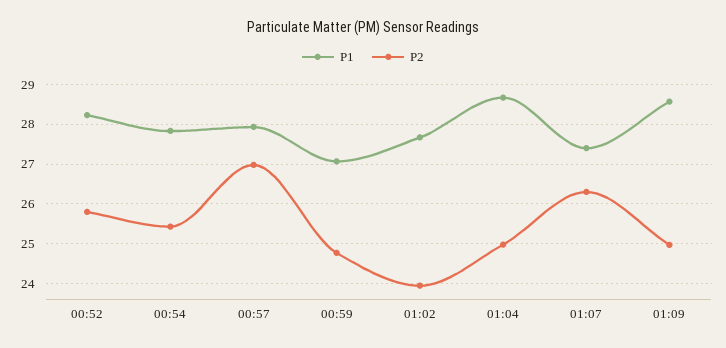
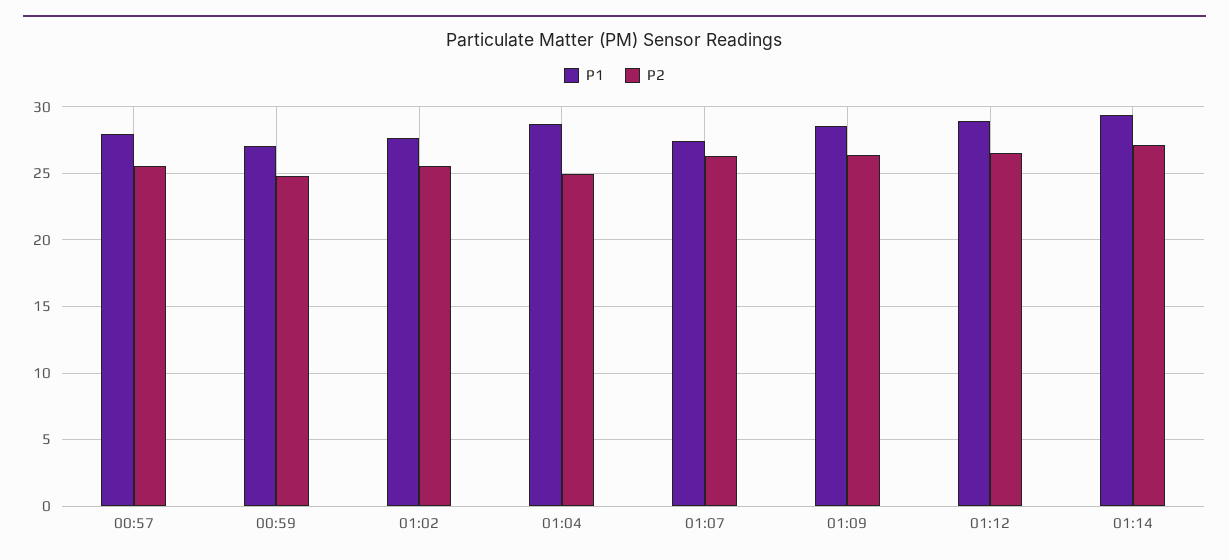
P1, 00:52: 28.2 -> none
P2, 00:52: 25.8 -> none
P1, 00:54: 27.8 -> none
P2, 00:54: 25.4 -> none
P2, 00:57: 27 -> 25.5
P2, 01:02: 24 -> 25.5
P2, 01:09: 25 -> 26.5
P1, 01:12: none -> 29
P2, 01:12: none -> 26.5
P1, 01:14: none -> 29.5
P2, 01:14: none -> 27

